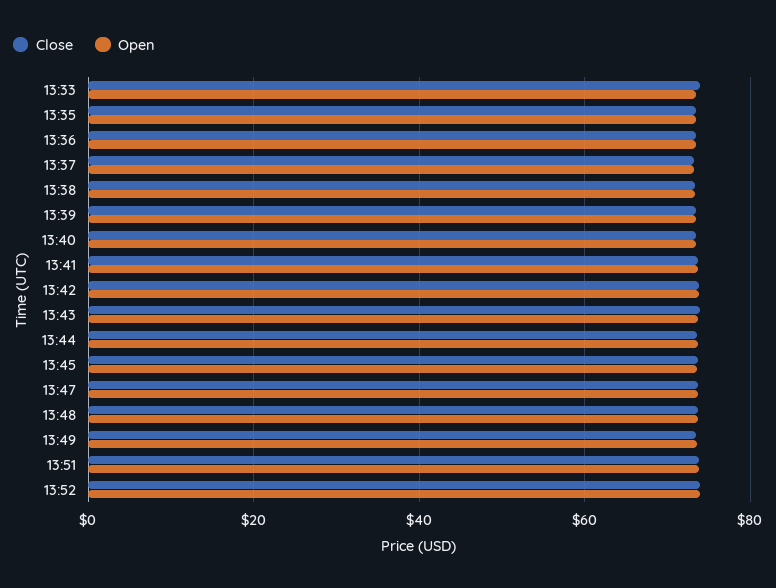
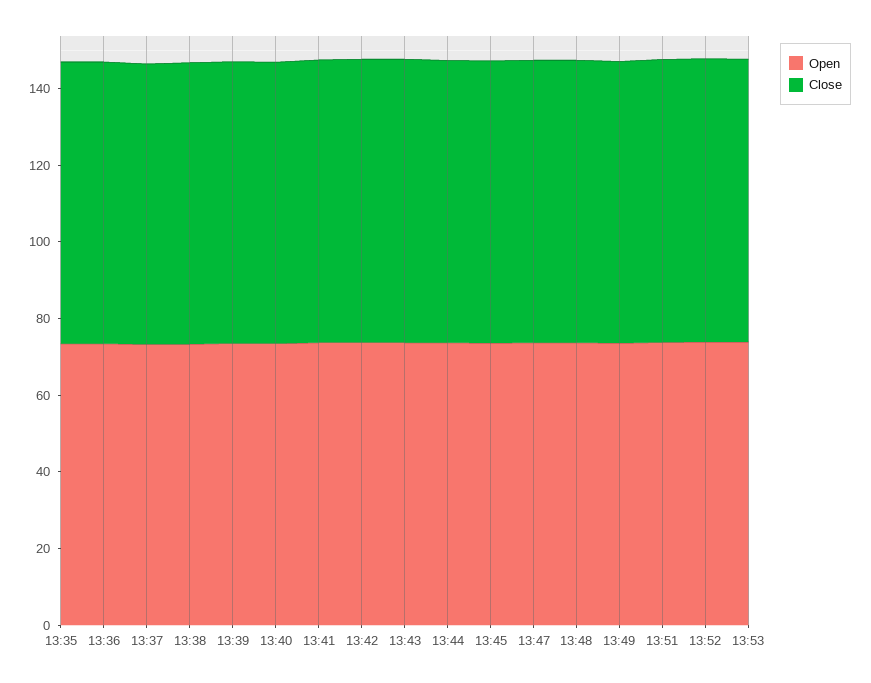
Close, 13:33: 74 -> none
Open, 13:33: 74 -> none
Open, 13:53: none -> 75
Close, 13:53: none -> 75

